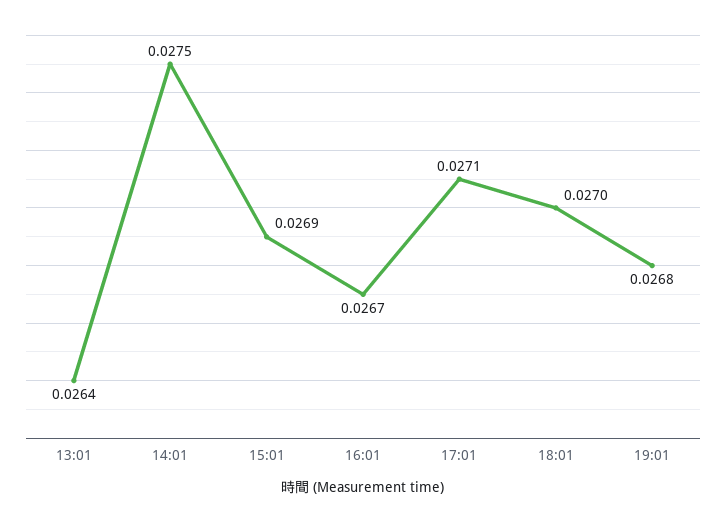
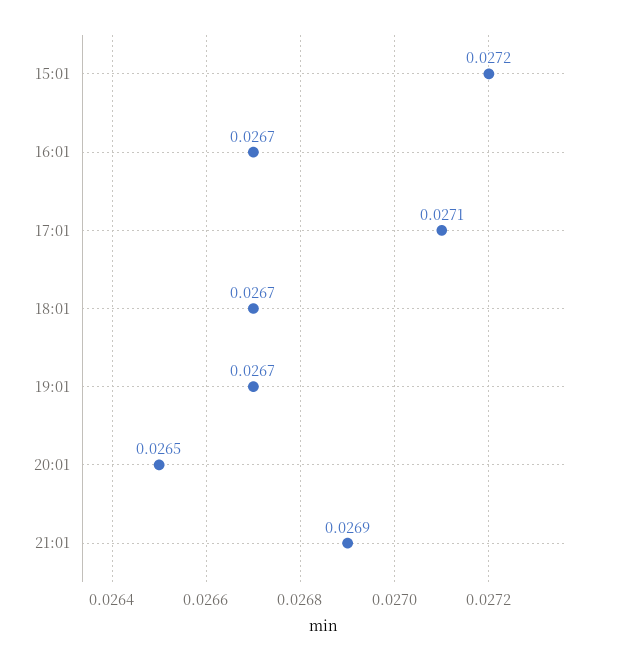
13:01: 0.0264 -> none
14:01: 0.0275 -> none
15:01: 0.0269 -> 0.0272
18:01: 0.027 -> 0.0267
19:01: 0.0268 -> 0.0267
20:01: none -> 0.0265
21:01: none -> 0.0269

